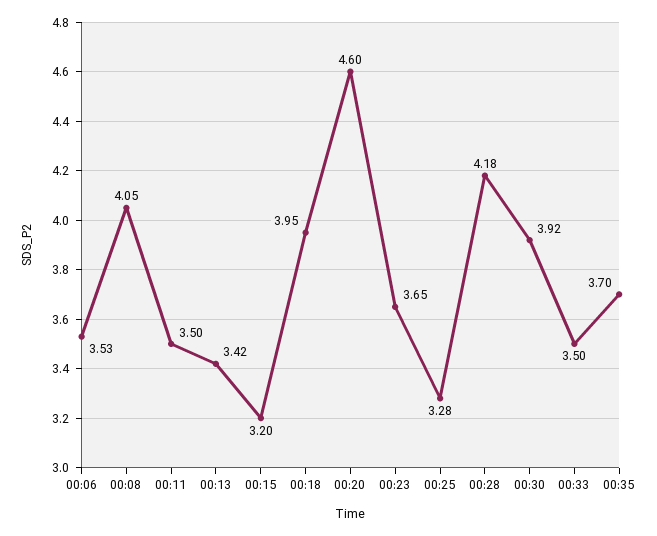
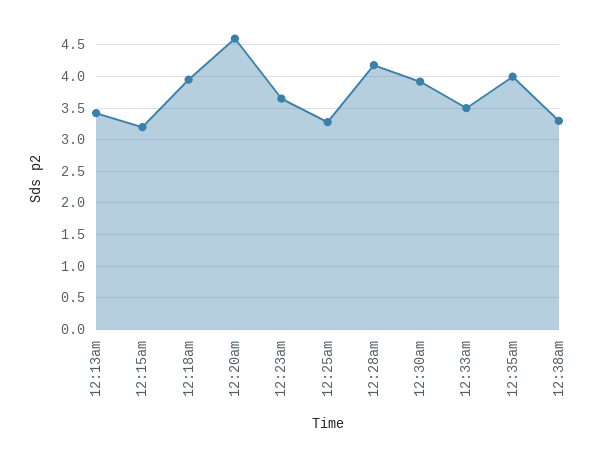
00:06: 3.53 -> none
00:08: 4.05 -> none
00:11: 3.5 -> none
00:35: 3.7 -> 4
12:38am: none -> 3.3

